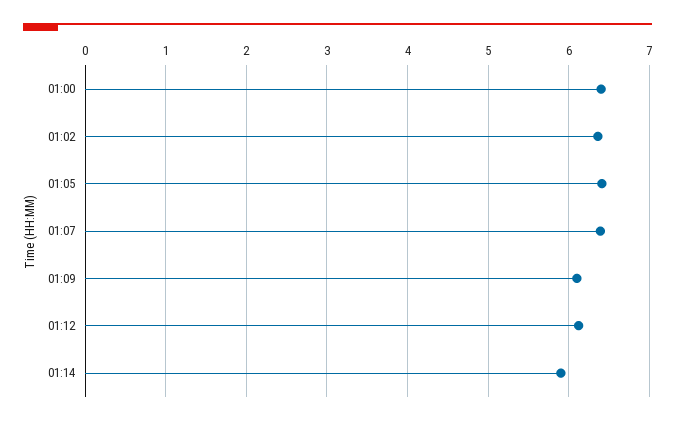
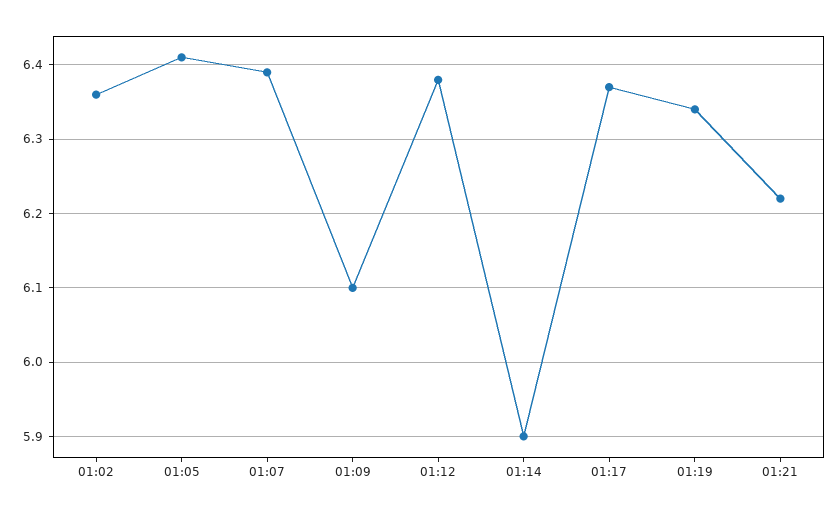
01:00: 6.4 -> none
01:12: 6.1 -> 6.38
01:17: none -> 6.37
01:19: none -> 6.34
01:21: none -> 6.22

